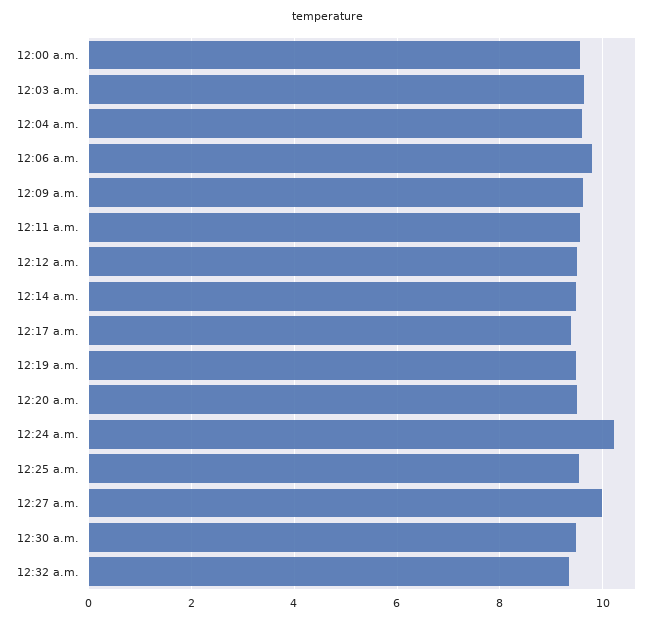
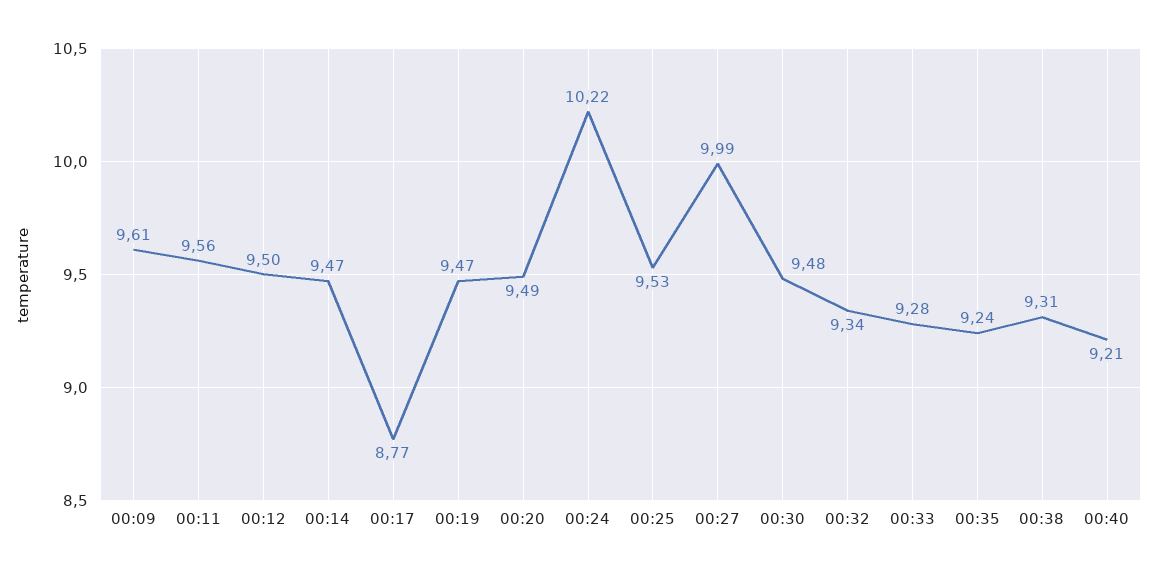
12:00 a.m.: 9.6 -> none
12:03 a.m.: 9.6 -> none
12:04 a.m.: 9.6 -> none
12:06 a.m.: 9.8 -> none
12:17 a.m.: 9.4 -> 8.77
00:33: none -> 9.28
00:35: none -> 9.24
00:38: none -> 9.31
00:40: none -> 9.21

